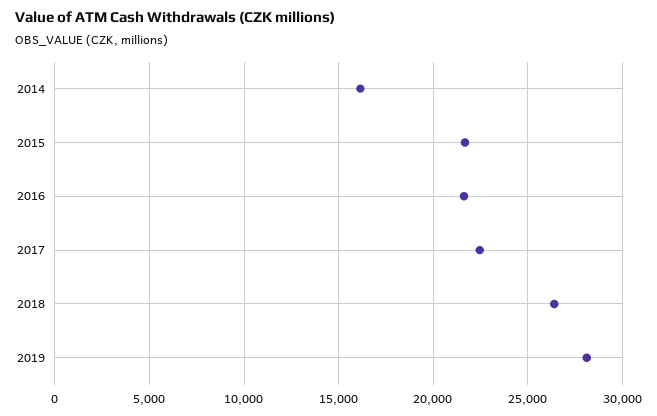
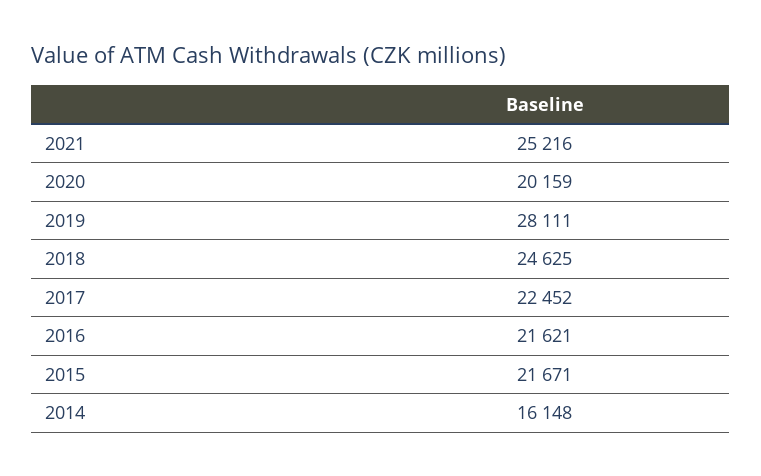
2018: 26500 -> 24625
2021: none -> 25216
2020: none -> 20159

